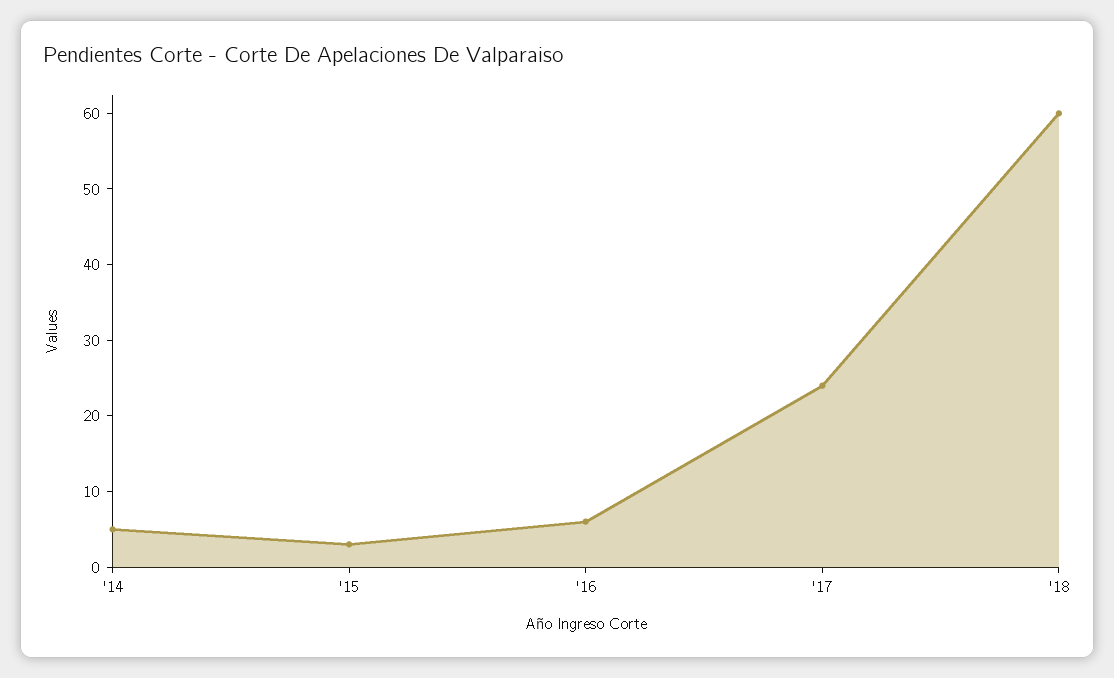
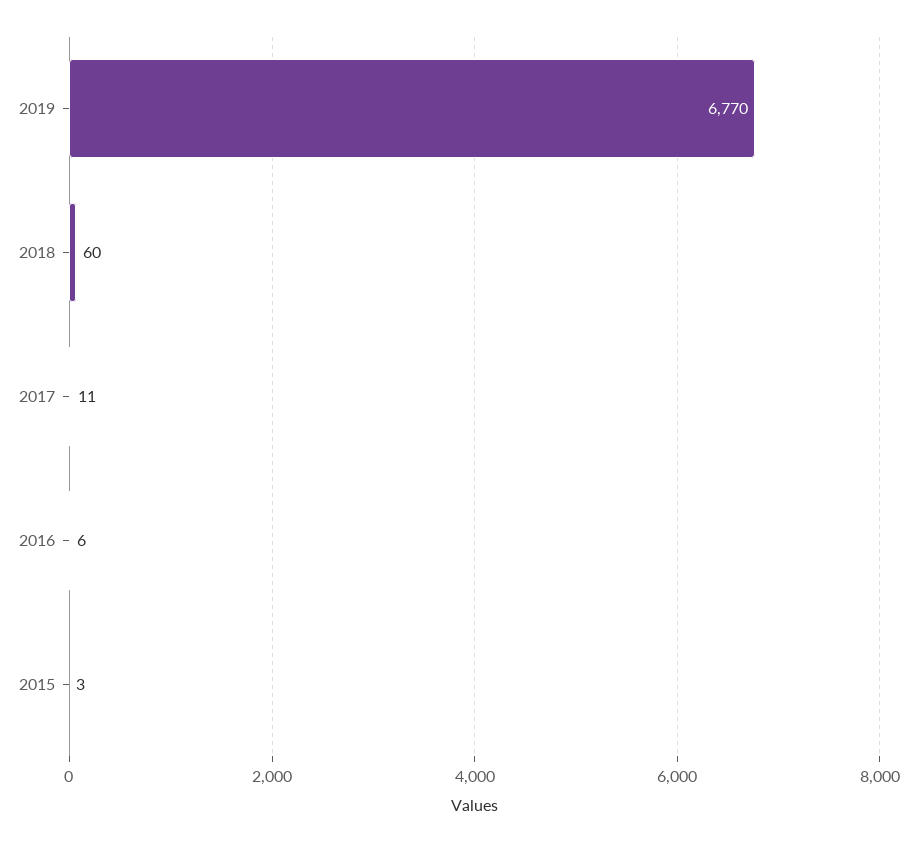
'14: 5 -> none
'17: 25 -> 11
2019: none -> 6770

